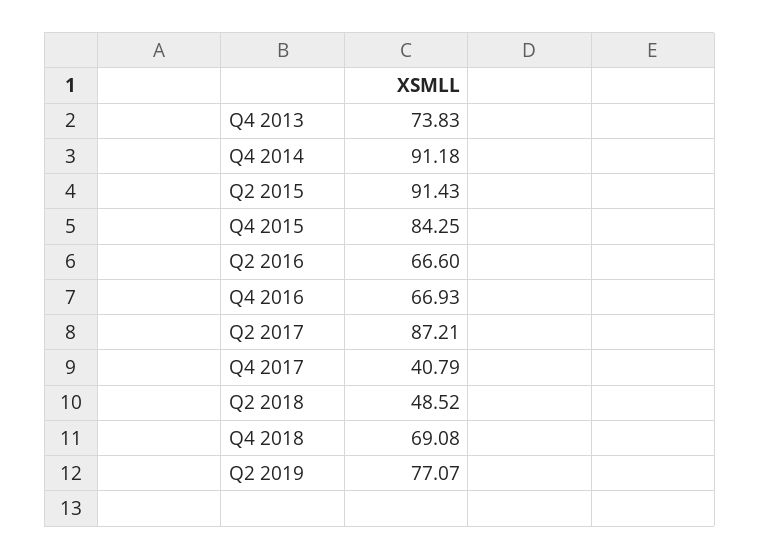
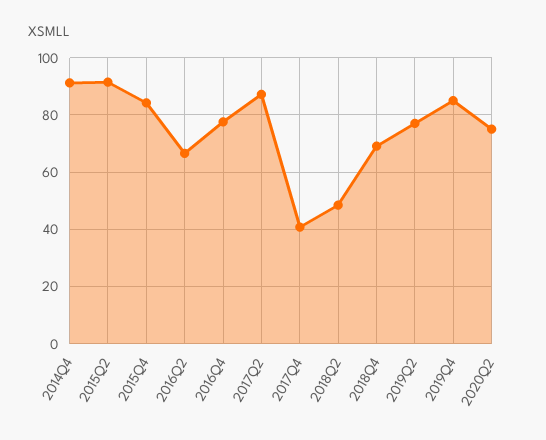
Q4 2013: 73.83 -> none
Q4 2016: 66.93 -> 77.5
2019Q4: none -> 85
2020Q2: none -> 75

